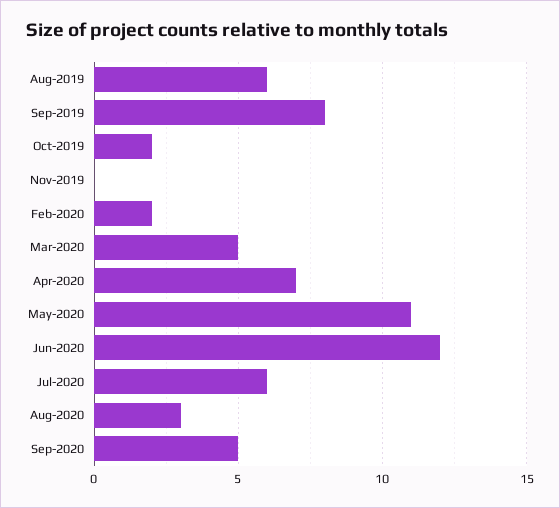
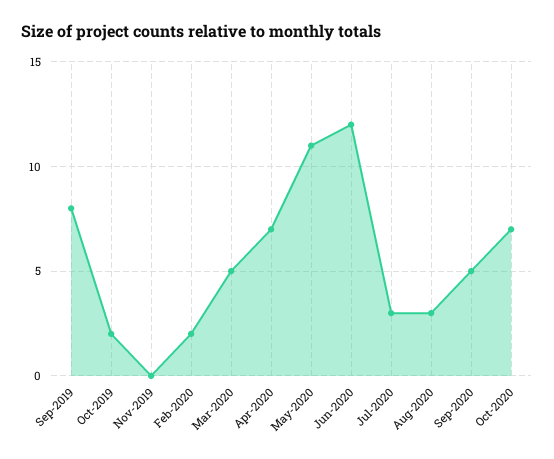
Aug-2019: 6 -> none
Jul-2020: 6 -> 3
Oct-2020: none -> 7

